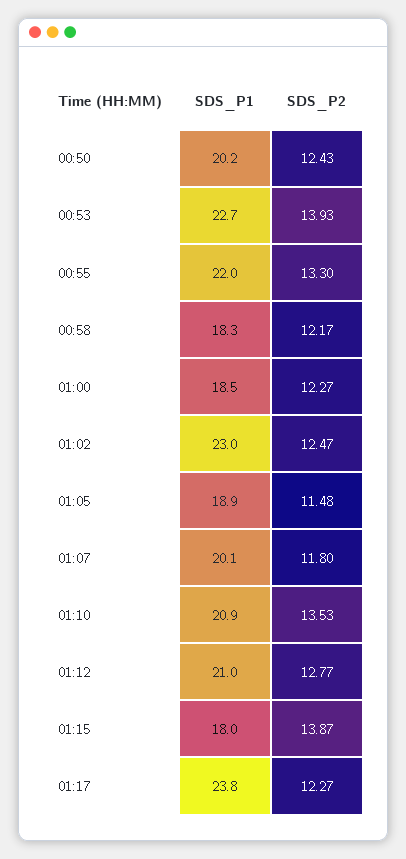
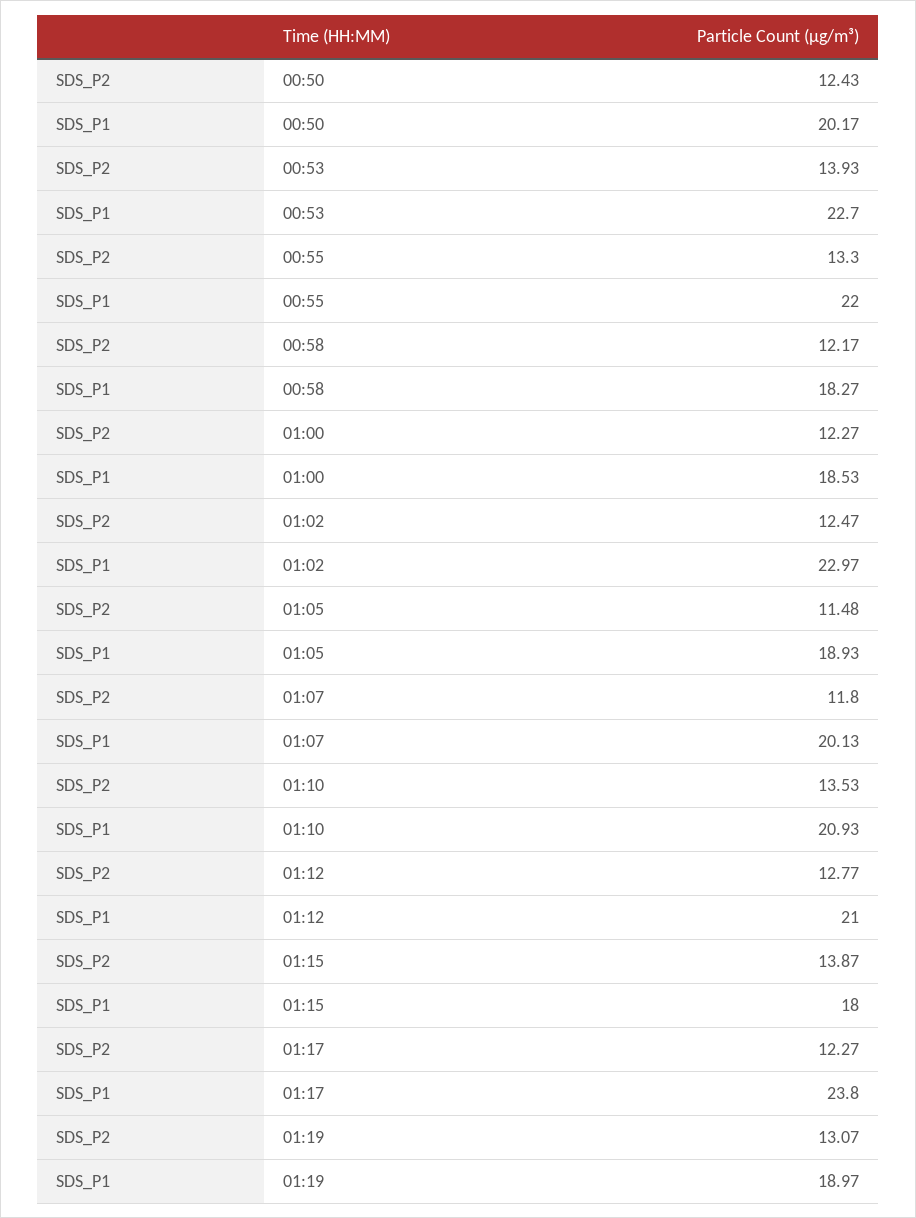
SDS_P2, 01:19: none -> 13.07
SDS_P1, 01:19: none -> 18.97

